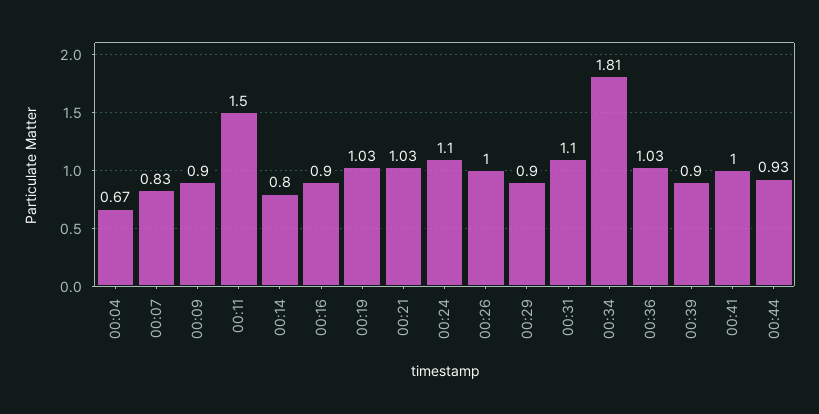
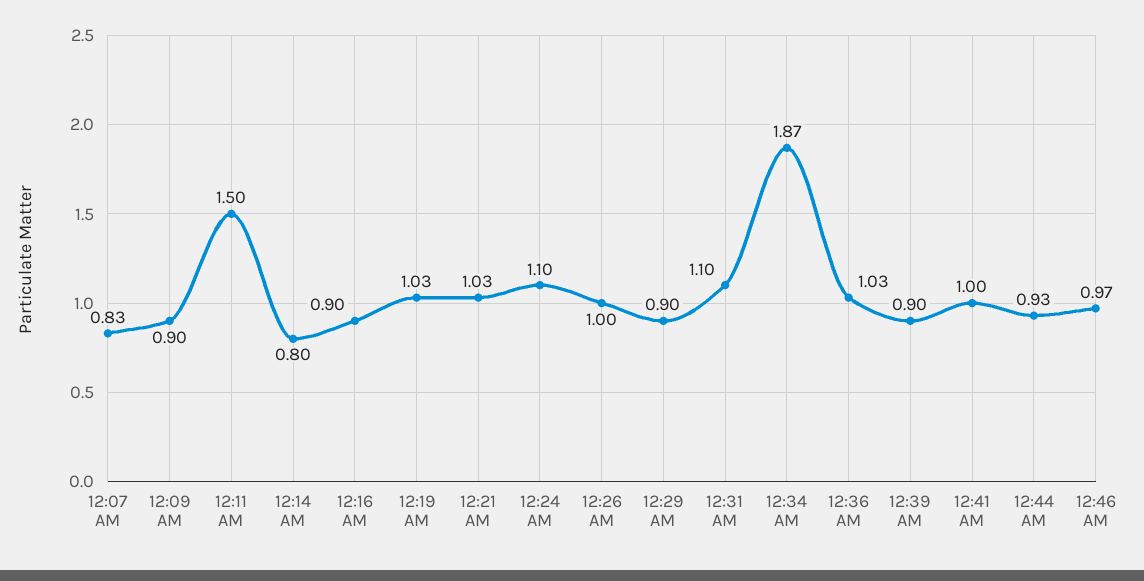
00:04: 0.67 -> none
00:34: 1.81 -> 1.87
12:46 AM: none -> 0.97

